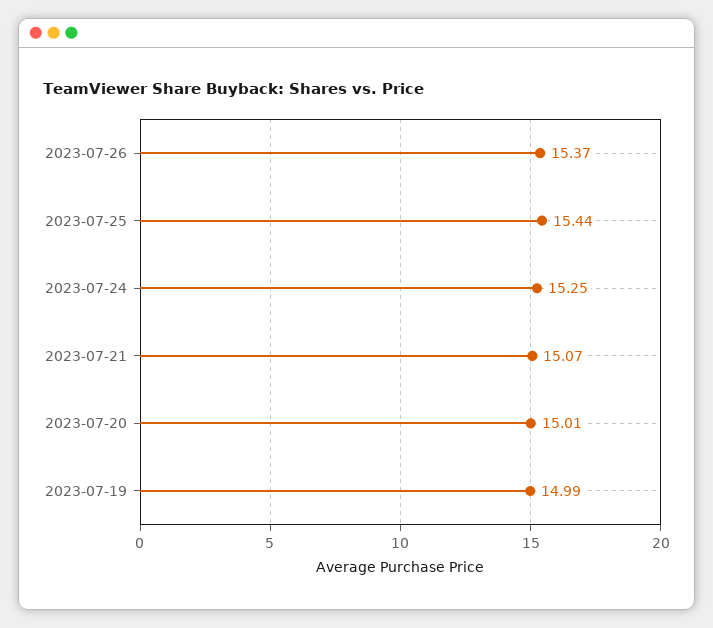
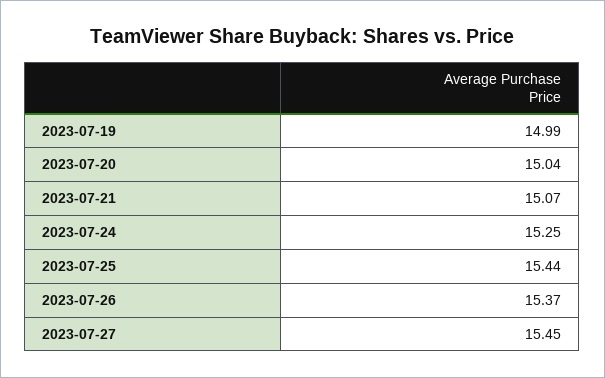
2023-07-20: 15.01 -> 15.04
2023-07-27: none -> 15.45

